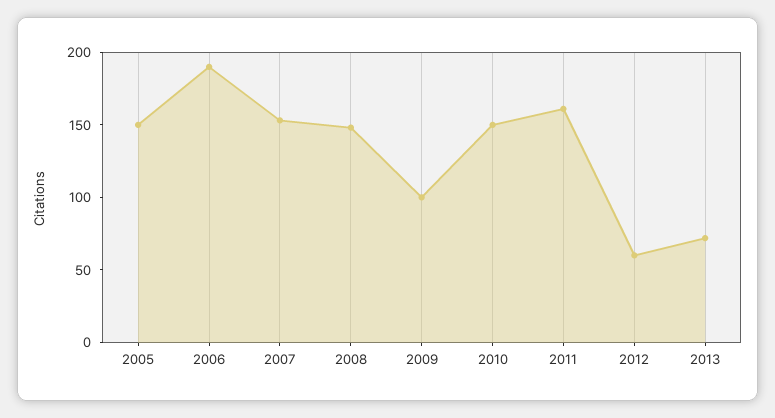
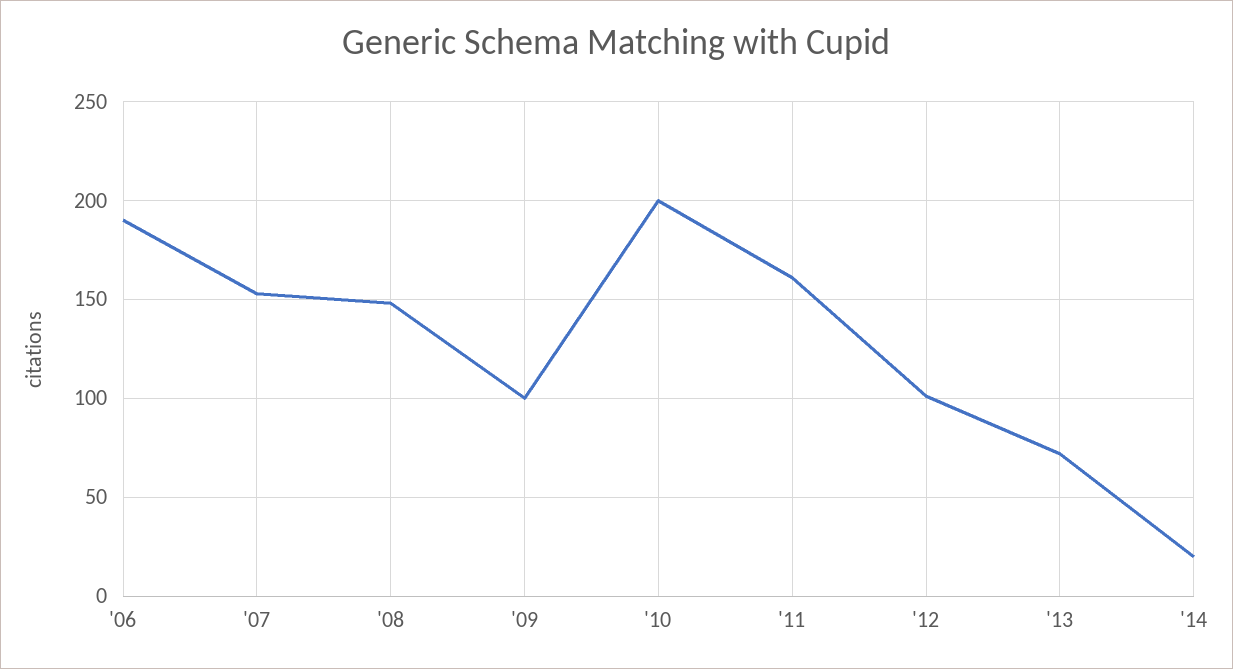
2005: 150 -> none
2010: 150 -> 200
2012: 60 -> 100
'14: none -> 20

